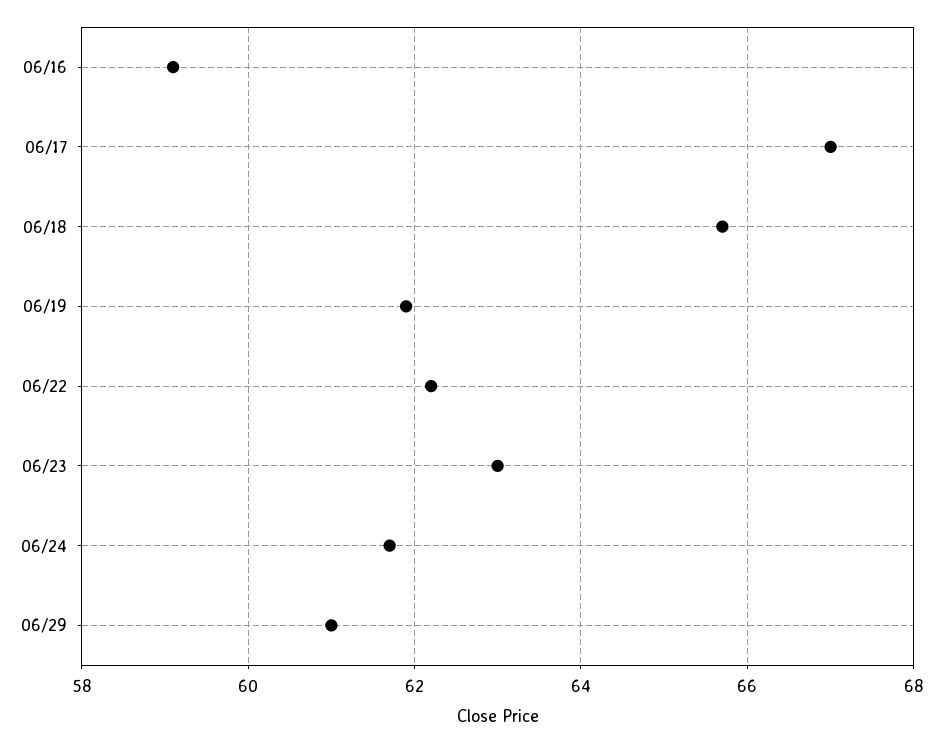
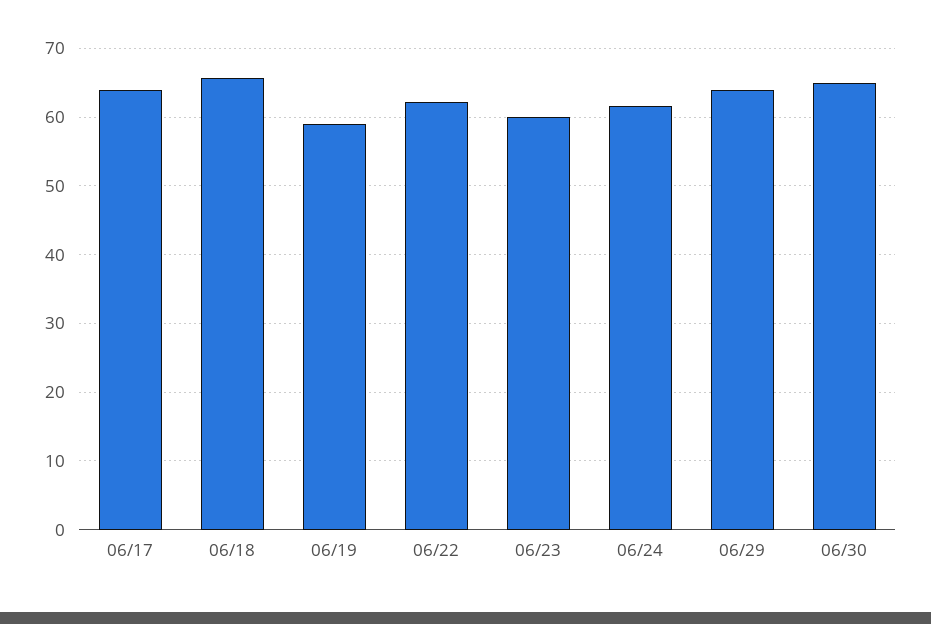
06/16: 59 -> none
06/17: 67 -> 64
06/19: 62 -> 59
06/23: 63 -> 60
06/29: 61 -> 64
06/30: none -> 65

